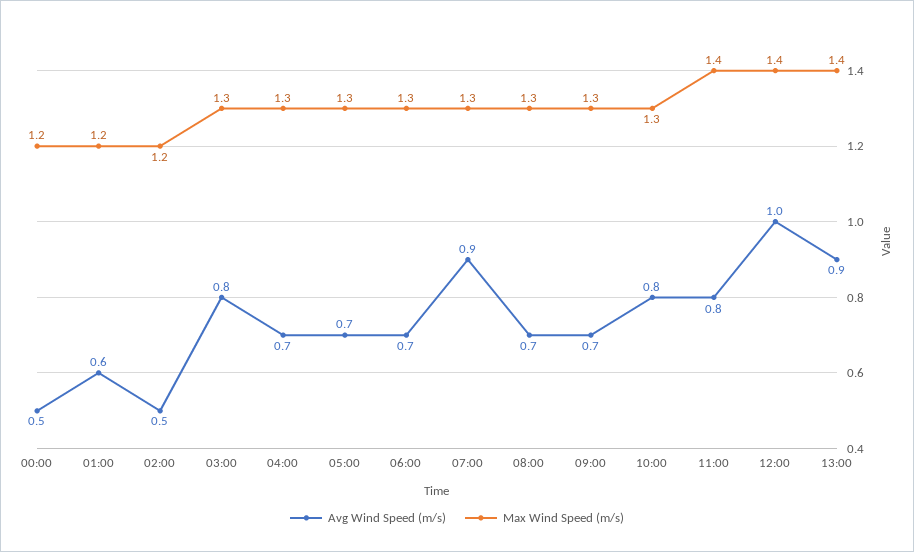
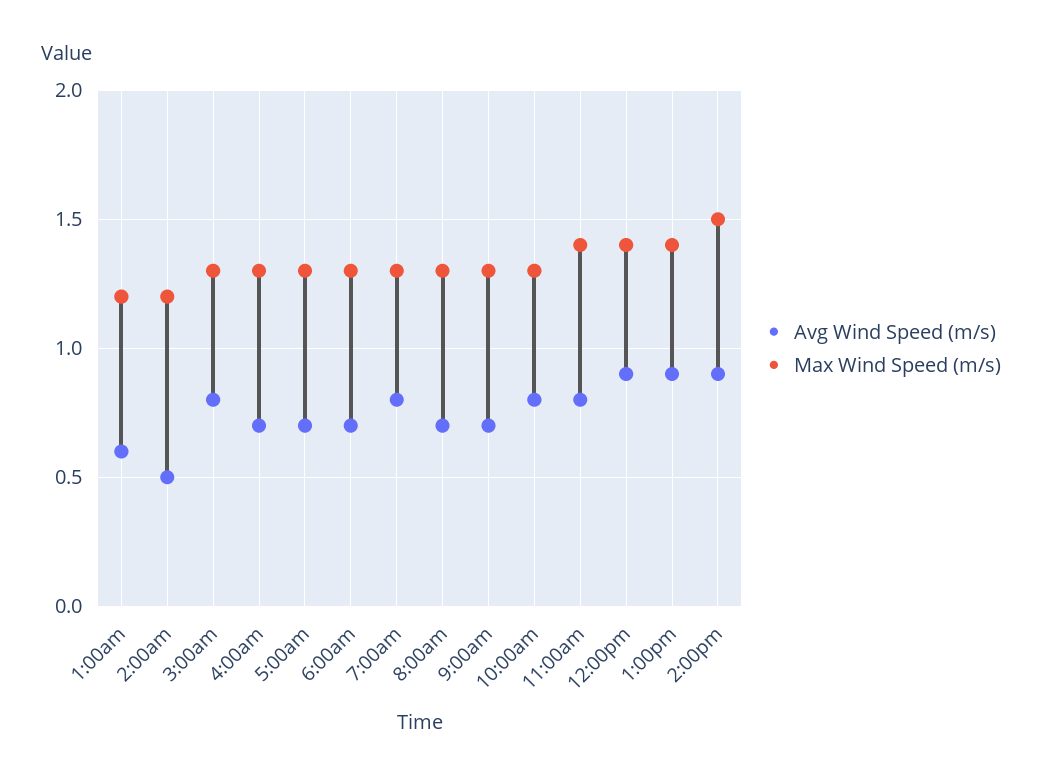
Avg Wind Speed (m/s), 00:00: 0.5 -> none
Max Wind Speed (m/s), 00:00: 1.2 -> none
Avg Wind Speed (m/s), 07:00: 0.9 -> 0.8
Avg Wind Speed (m/s), 12:00: 1 -> 0.9
Avg Wind Speed (m/s), 2:00pm: none -> 0.9
Max Wind Speed (m/s), 2:00pm: none -> 1.5

